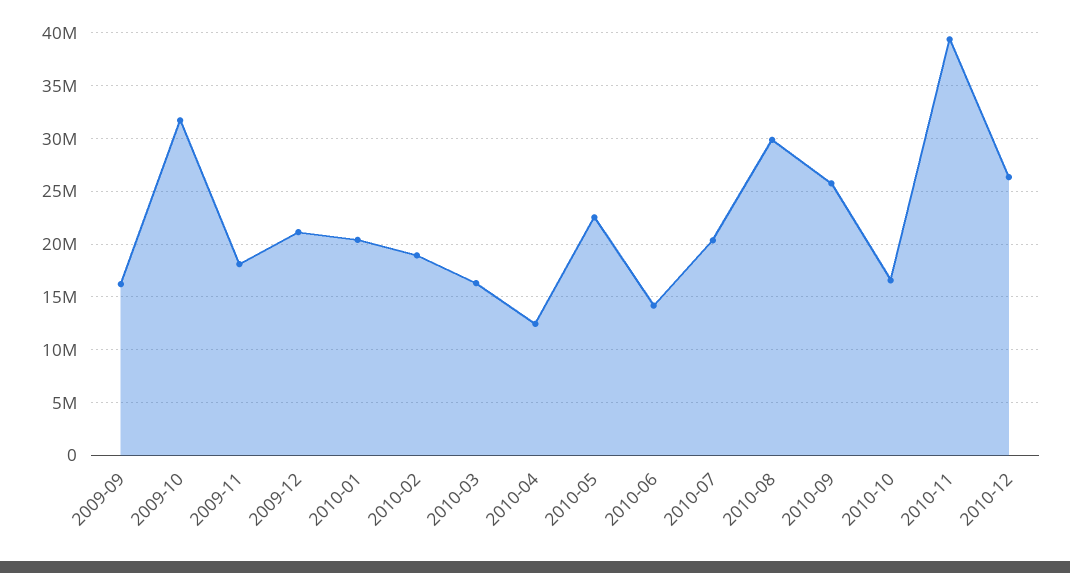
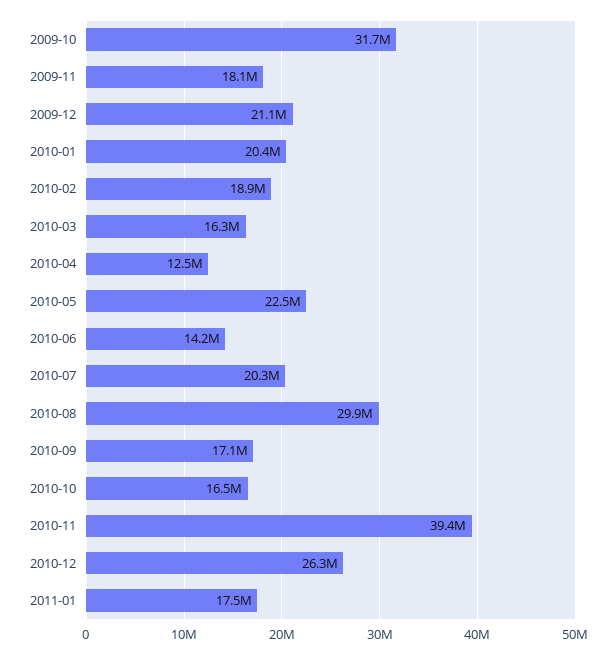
2009-09: 16000000 -> none
2010-09: 26000000 -> 17100000
2011-01: none -> 17500000

